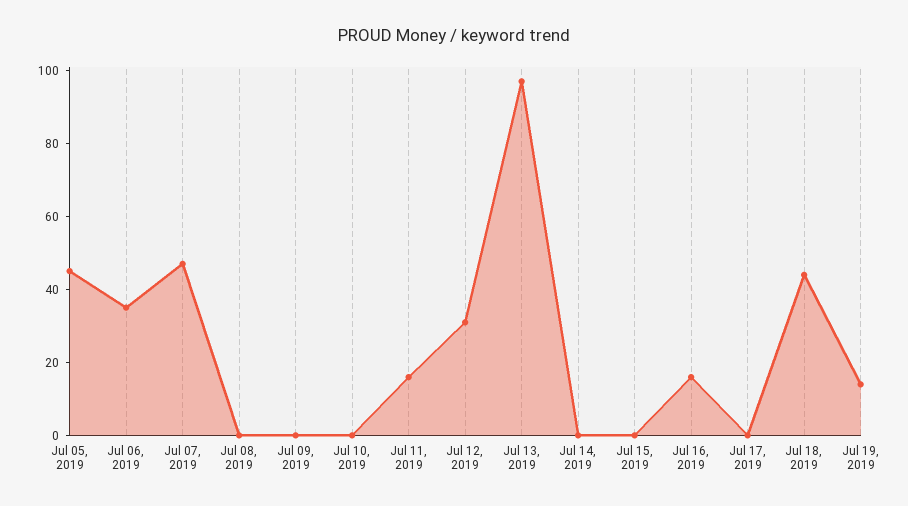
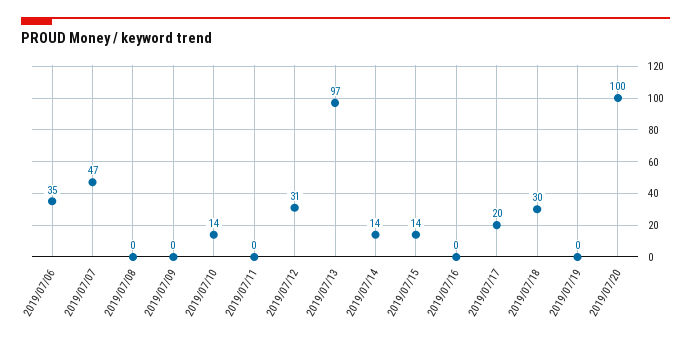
Jul 05, 2019: 45 -> none
Jul 10, 2019: 0 -> 14
Jul 11, 2019: 15 -> 0
Jul 14, 2019: 0 -> 14
Jul 15, 2019: 0 -> 14
Jul 16, 2019: 15 -> 0
Jul 17, 2019: 0 -> 20
Jul 18, 2019: 45 -> 30
Jul 19, 2019: 15 -> 0
2019/07/20: none -> 100

